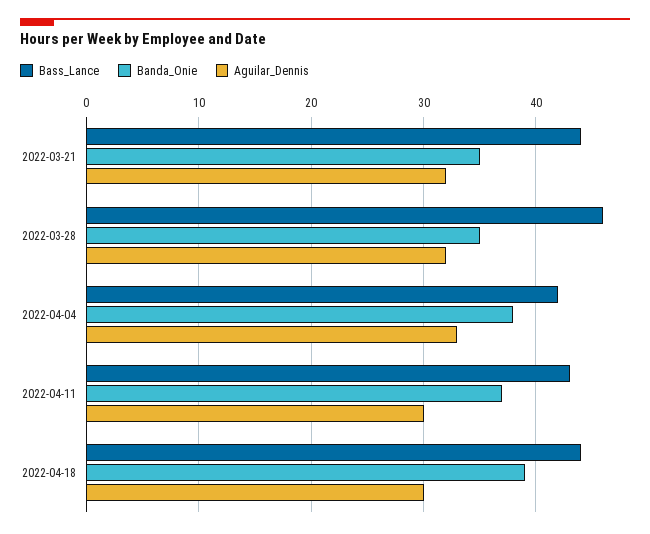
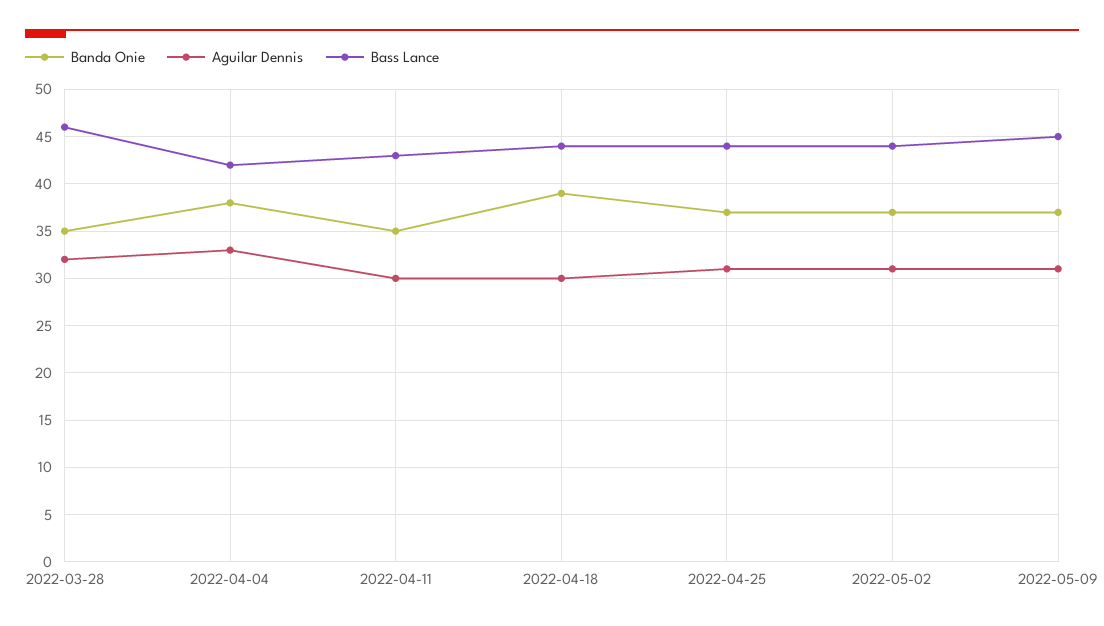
Bass_Lance, 2022-03-21: 44 -> none
Banda_Onie, 2022-03-21: 35 -> none
Aguilar_Dennis, 2022-03-21: 32 -> none
Banda_Onie, 2022-04-11: 37 -> 35
Banda_Onie, 2022-04-25: none -> 37
Aguilar_Dennis, 2022-04-25: none -> 31
Bass_Lance, 2022-04-25: none -> 44
Banda_Onie, 2022-05-02: none -> 37
Aguilar_Dennis, 2022-05-02: none -> 31
Bass_Lance, 2022-05-02: none -> 44
Banda_Onie, 2022-05-09: none -> 37
Aguilar_Dennis, 2022-05-09: none -> 31
Bass_Lance, 2022-05-09: none -> 45

